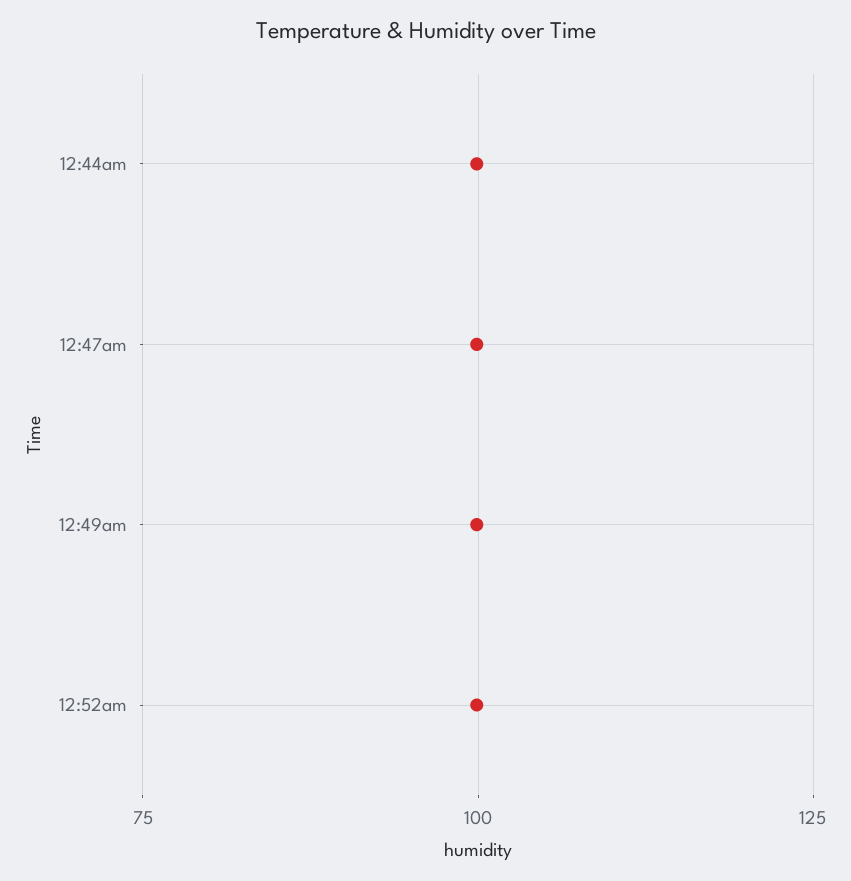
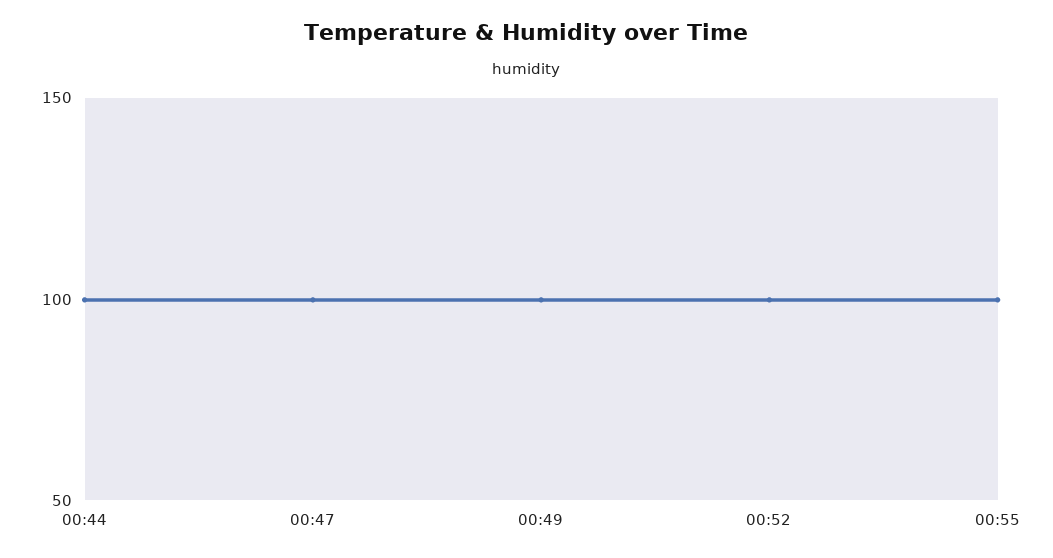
00:55: none -> 100

